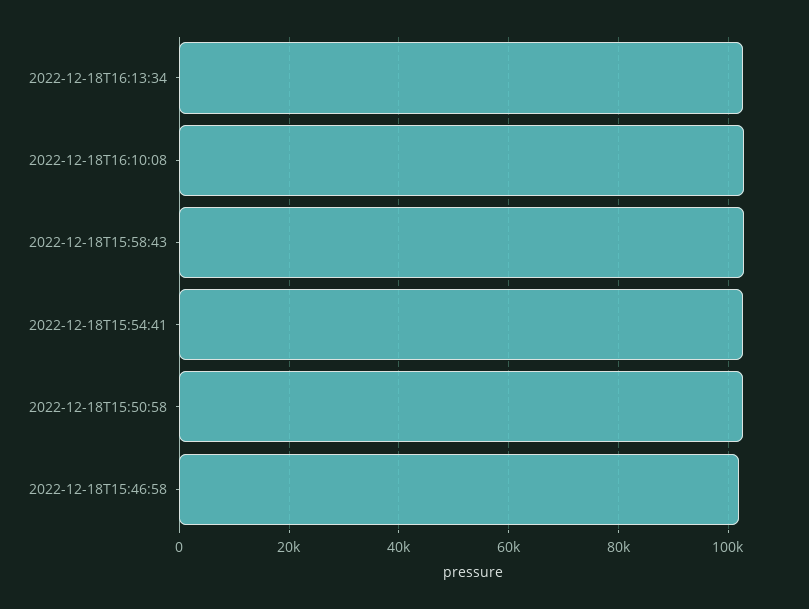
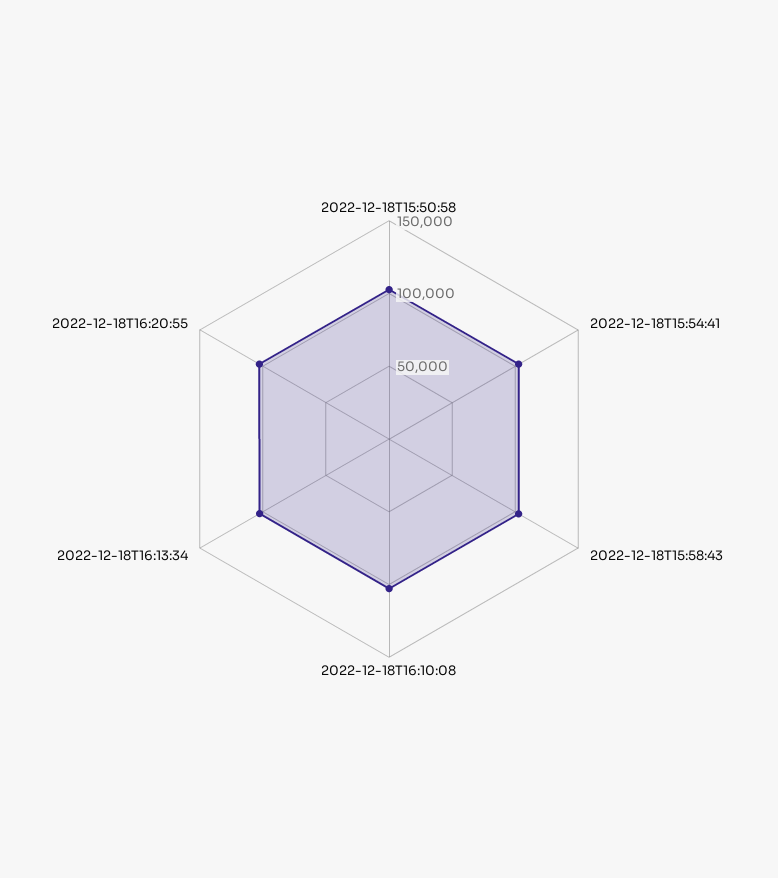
2022-12-18T15:46:58: 102000 -> none
2022-12-18T16:20:55: none -> 100000

